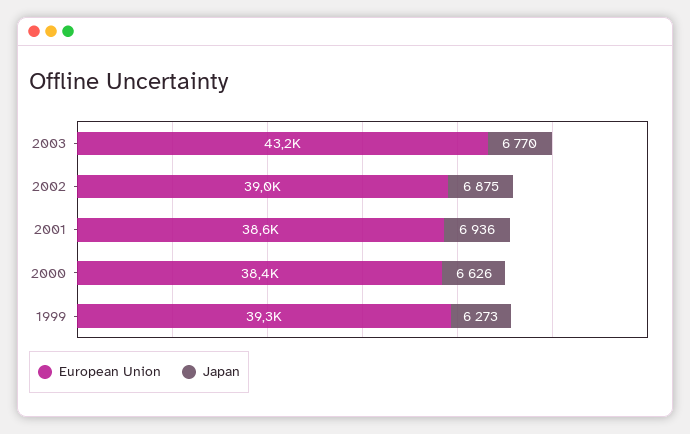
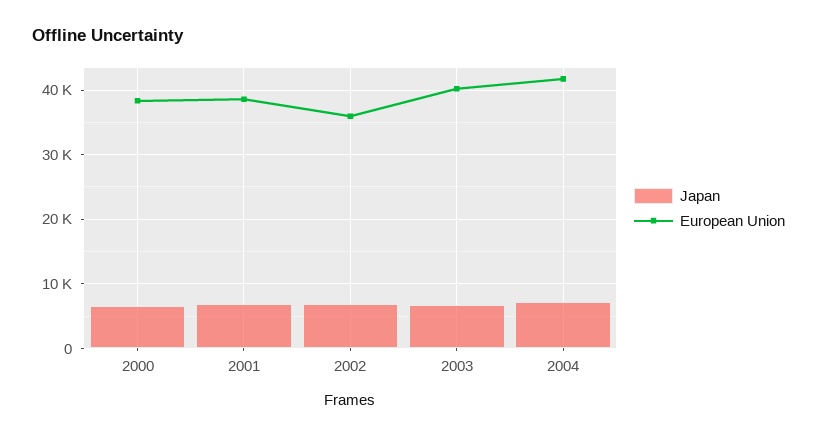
European Union, 2003: 43200 -> 40000
European Union, 2002: 39000 -> 36000
European Union, 1999: 39300 -> none
Japan, 1999: 6273 -> none
Japan, 2004: none -> 7000
European Union, 2004: none -> 42000

